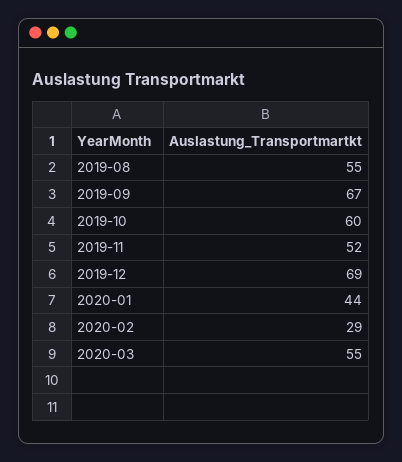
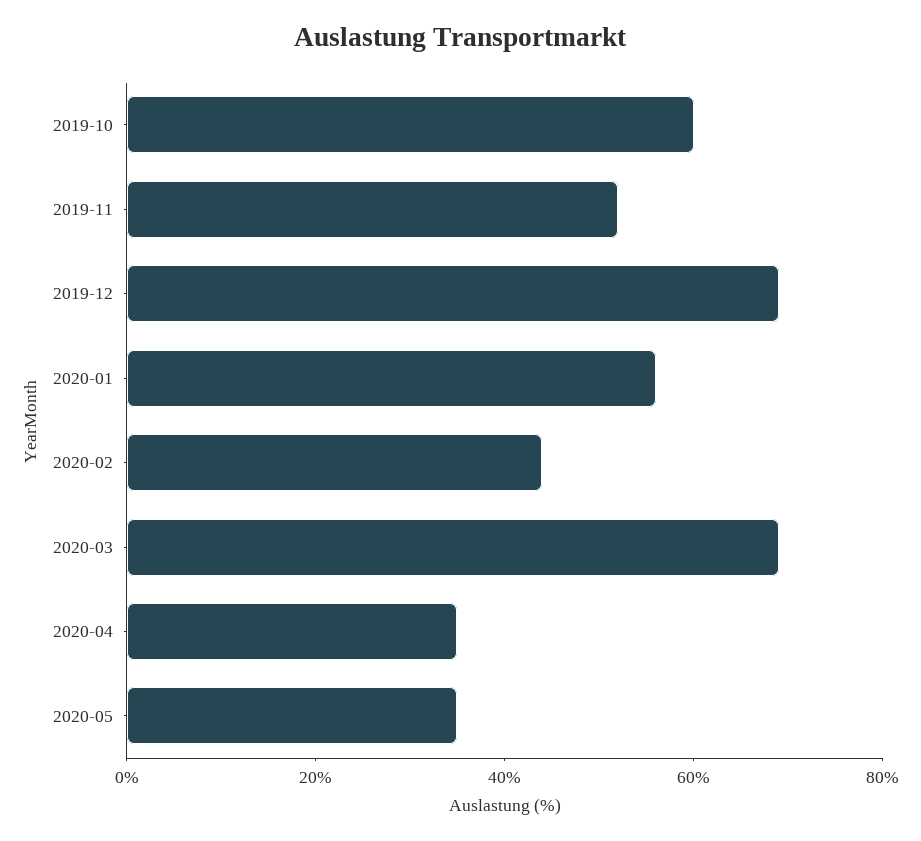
2019-08: 55 -> none
2019-09: 67 -> none
2020-01: 44 -> 55
2020-02: 29 -> 45
2020-03: 55 -> 70
2020-04: none -> 35
2020-05: none -> 35

